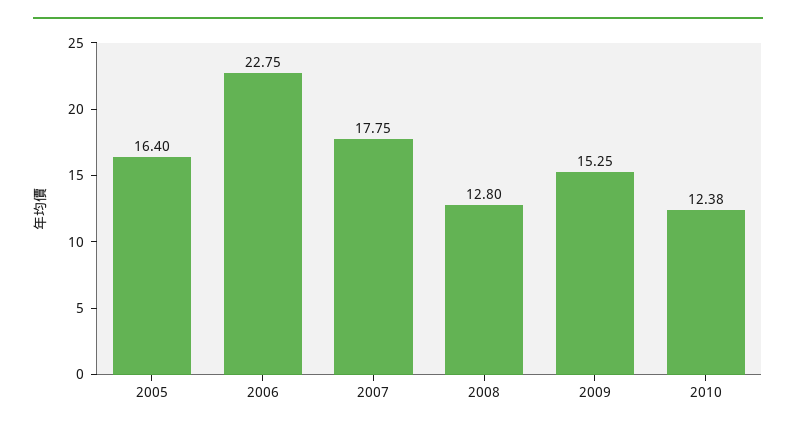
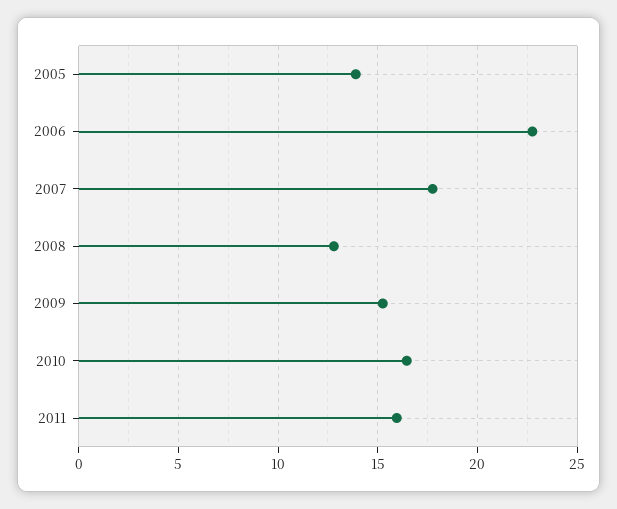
2005: 16.4 -> 14
2010: 12.38 -> 16.5
2011: none -> 16

